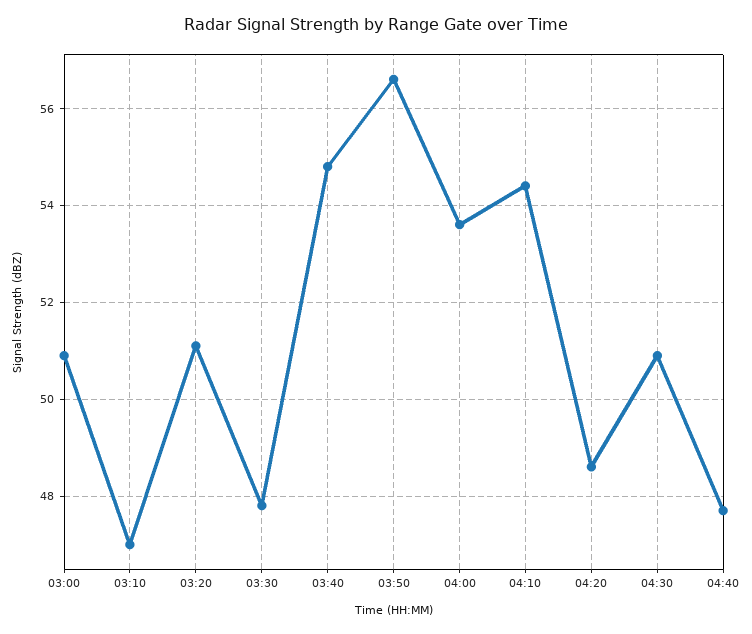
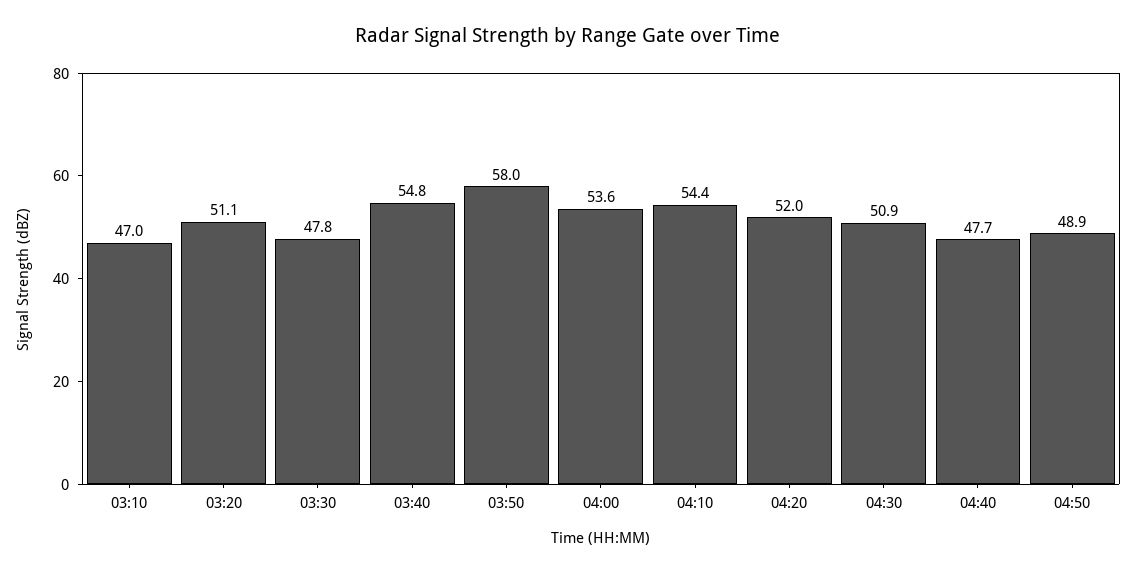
03:00: 51 -> none
03:50: 56.5 -> 58
04:20: 48.5 -> 52
04:50: none -> 48.9

